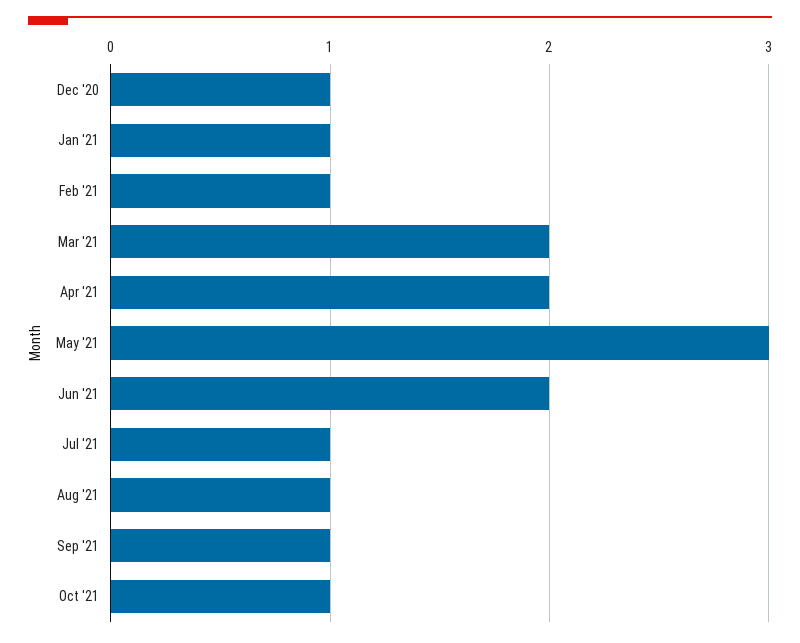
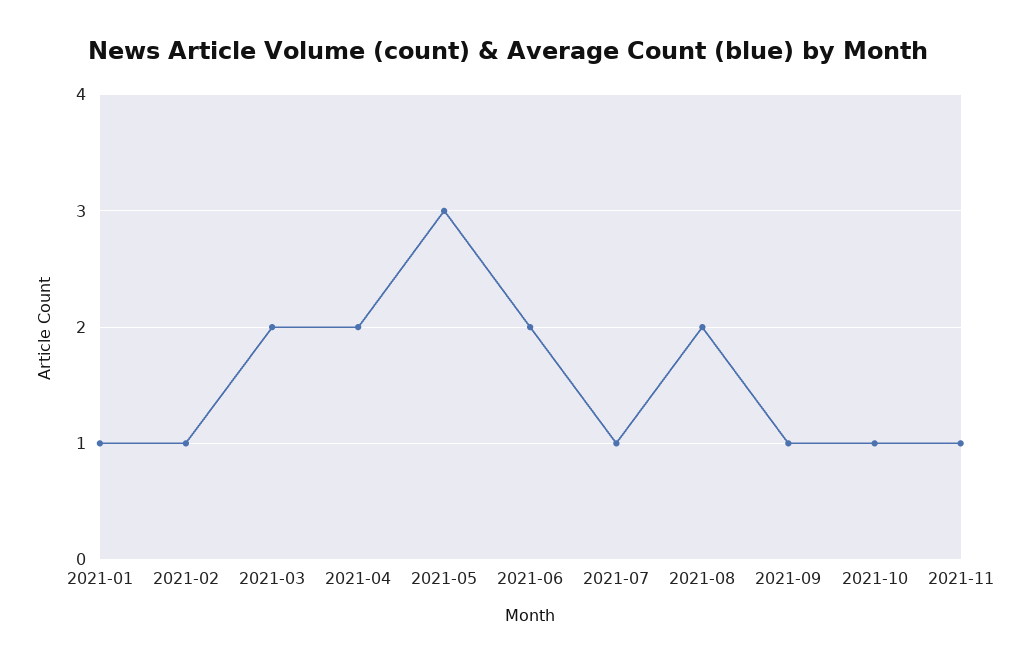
Dec '20: 1 -> none
Aug '21: 1 -> 2
2021-11: none -> 1

